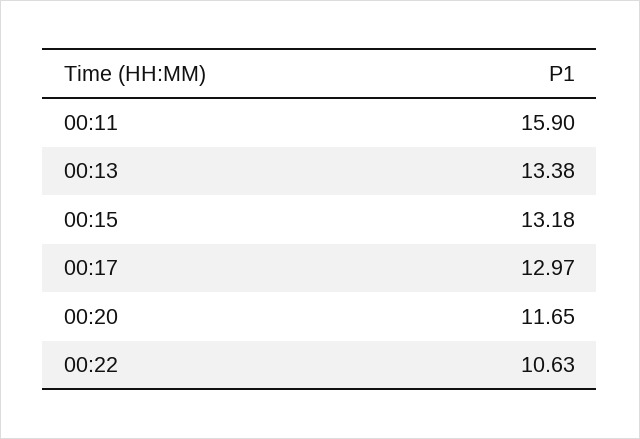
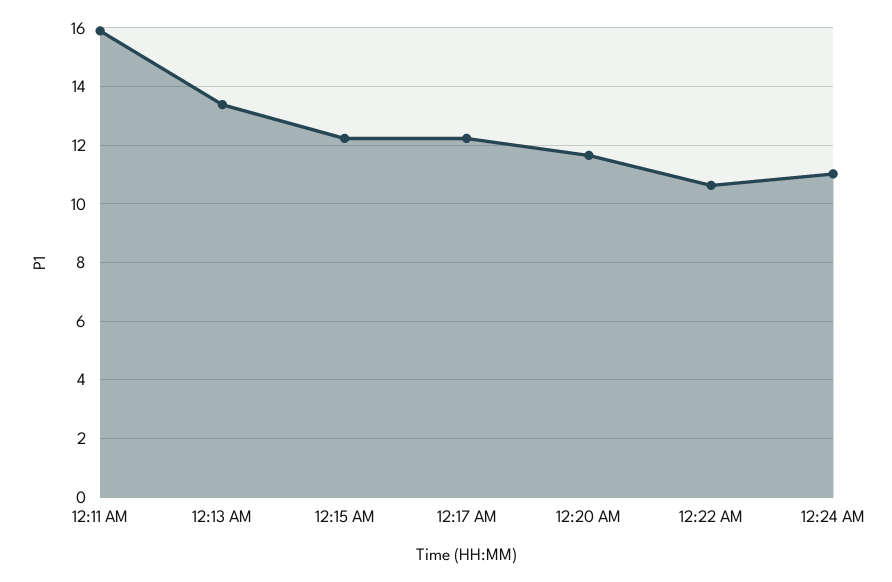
00:15: 13.18 -> 12.25
00:17: 12.97 -> 12.25
12:24 AM: none -> 11

